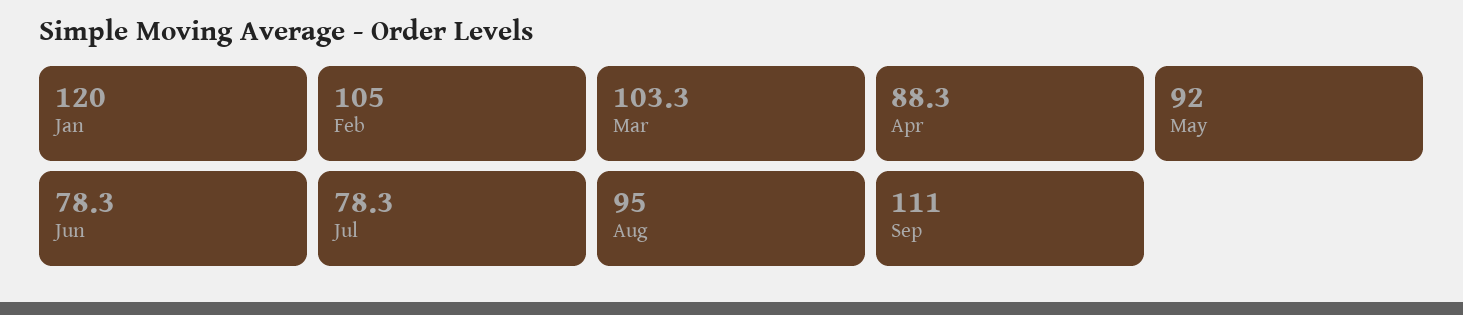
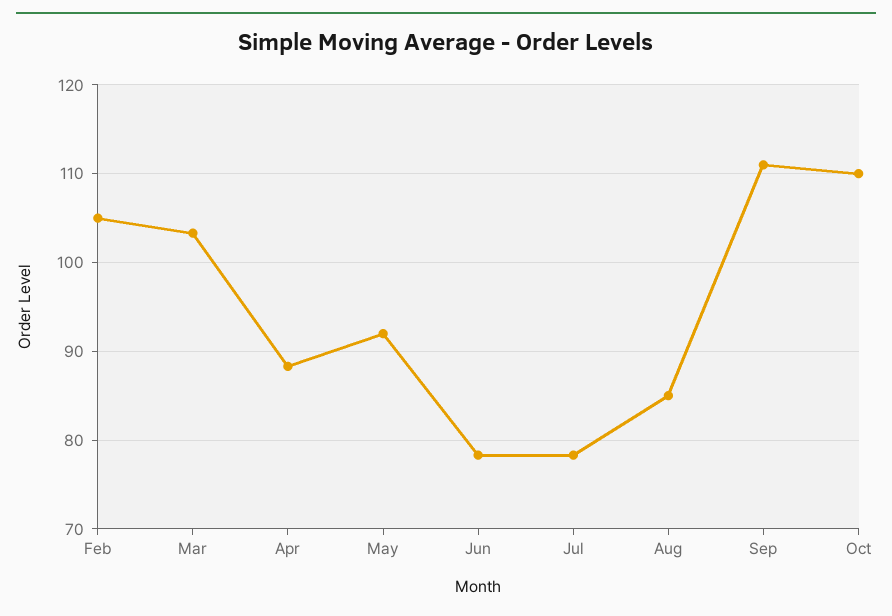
Jan: 120 -> none
Aug: 95 -> 85
Oct: none -> 110

